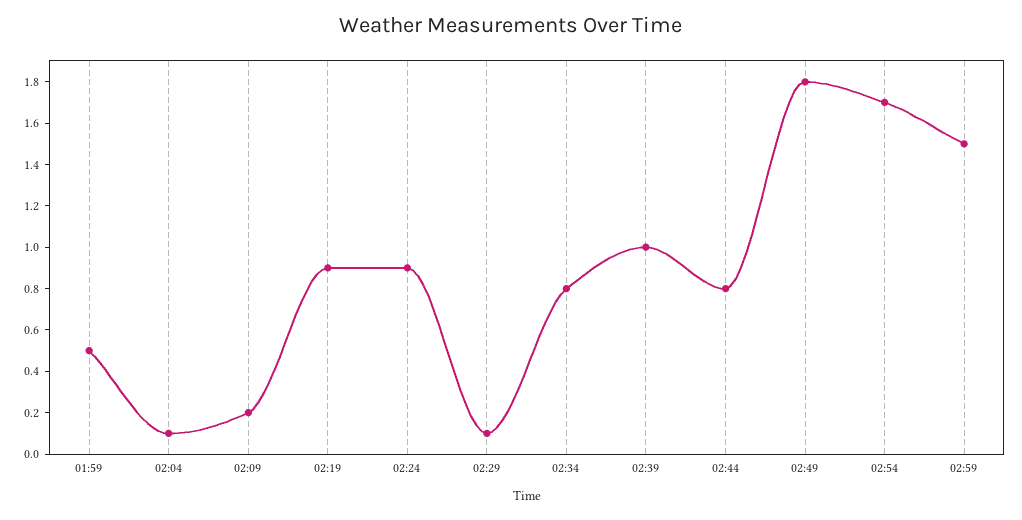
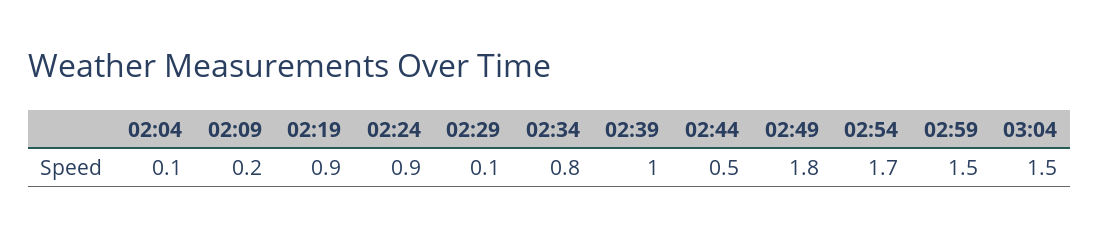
01:59: 0.5 -> none
02:44: 0.8 -> 0.5
03:04: none -> 1.5

